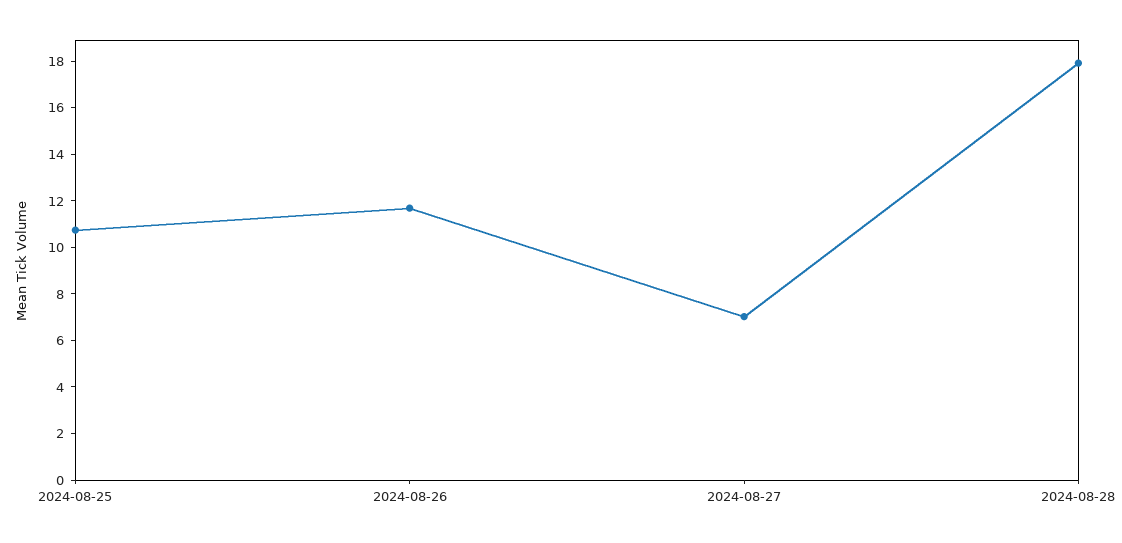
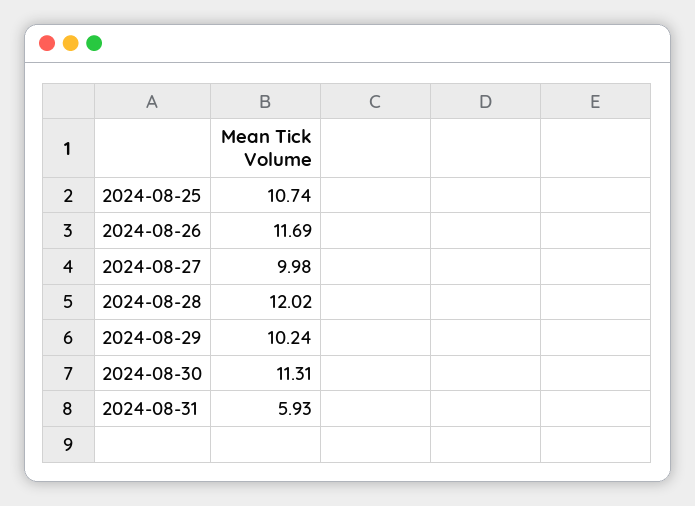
2024-08-27: 7 -> 9.98
2024-08-28: 18 -> 12.02
2024-08-29: none -> 10.24
2024-08-30: none -> 11.31
2024-08-31: none -> 5.93

